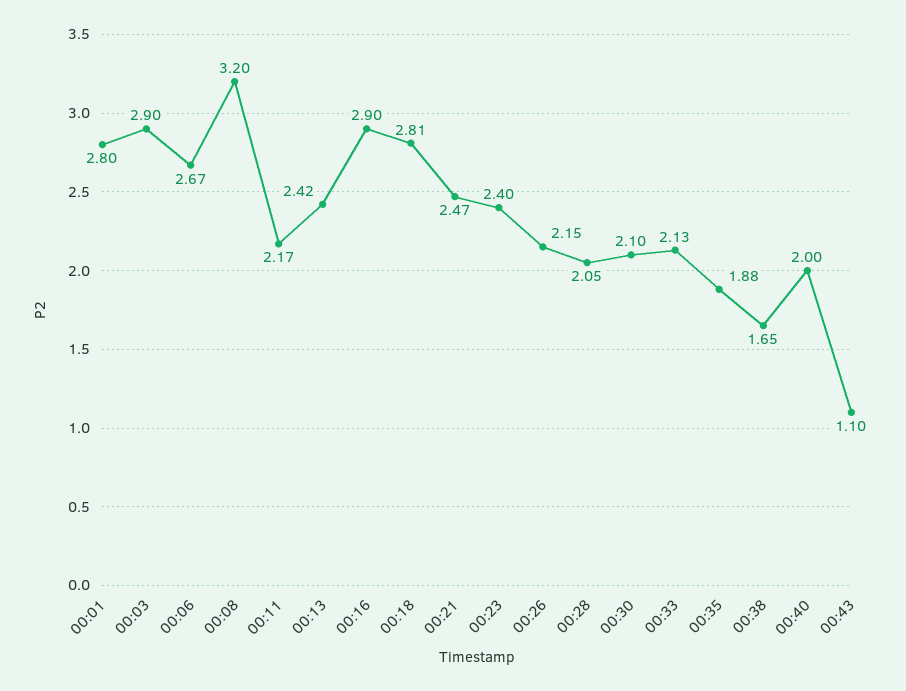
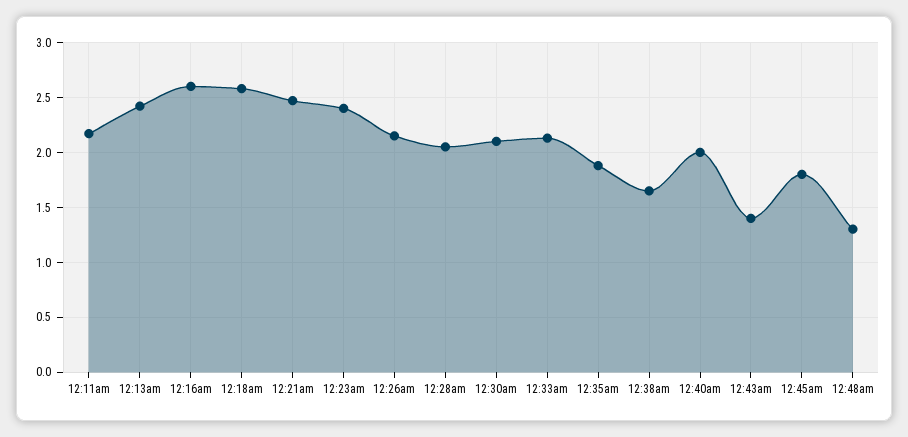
00:01: 2.8 -> none
00:03: 2.9 -> none
00:06: 2.67 -> none
00:08: 3.2 -> none
00:16: 2.9 -> 2.6
00:18: 2.81 -> 2.6
00:43: 1.1 -> 1.4
12:45am: none -> 1.8
12:48am: none -> 1.3

